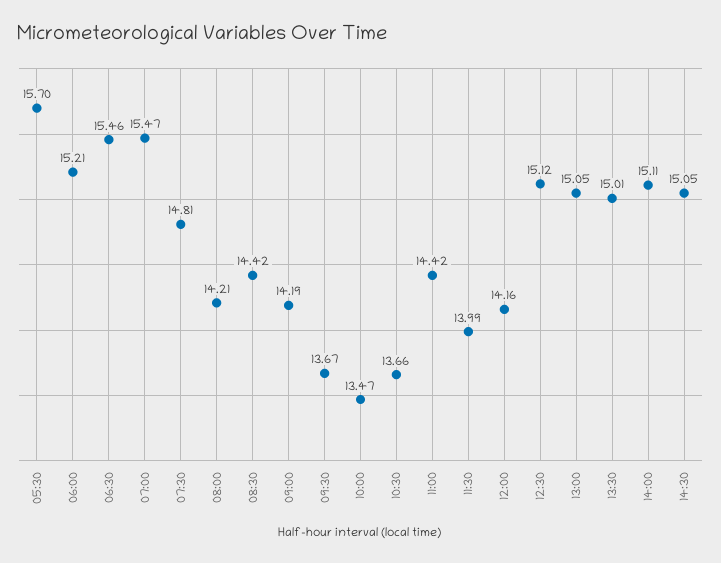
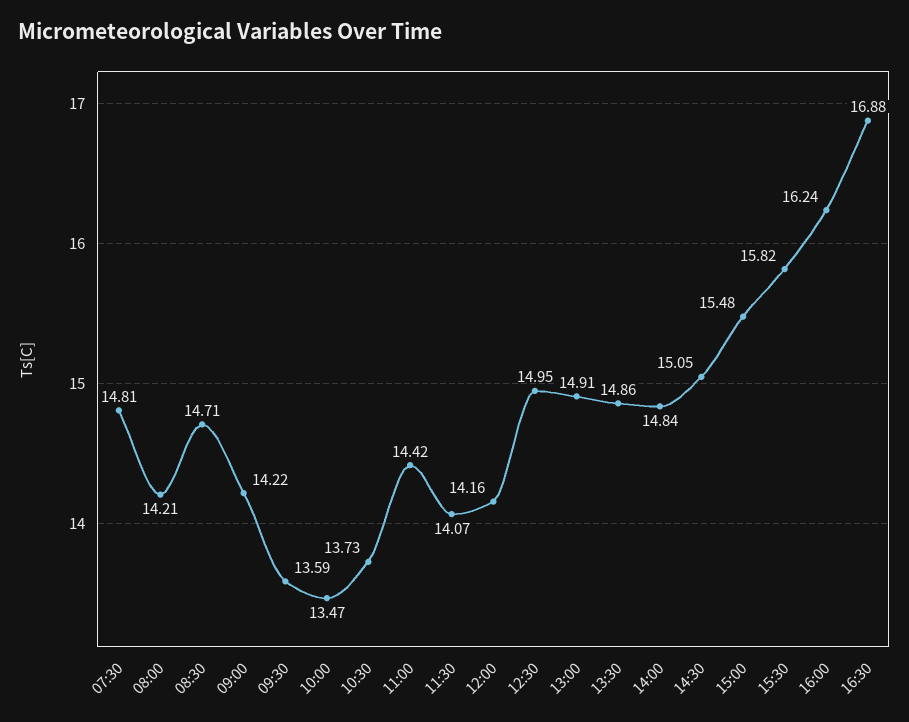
05:30: 15.7 -> none
06:00: 15.21 -> none
06:30: 15.46 -> none
07:00: 15.47 -> none
08:30: 14.42 -> 14.71
09:00: 14.19 -> 14.22
09:30: 13.67 -> 13.59
10:30: 13.66 -> 13.73
11:30: 13.99 -> 14.07
12:30: 15.12 -> 14.95
13:00: 15.05 -> 14.91
13:30: 15.01 -> 14.86
14:00: 15.11 -> 14.84
15:00: none -> 15.48
15:30: none -> 15.82
16:00: none -> 16.24
16:30: none -> 16.88

